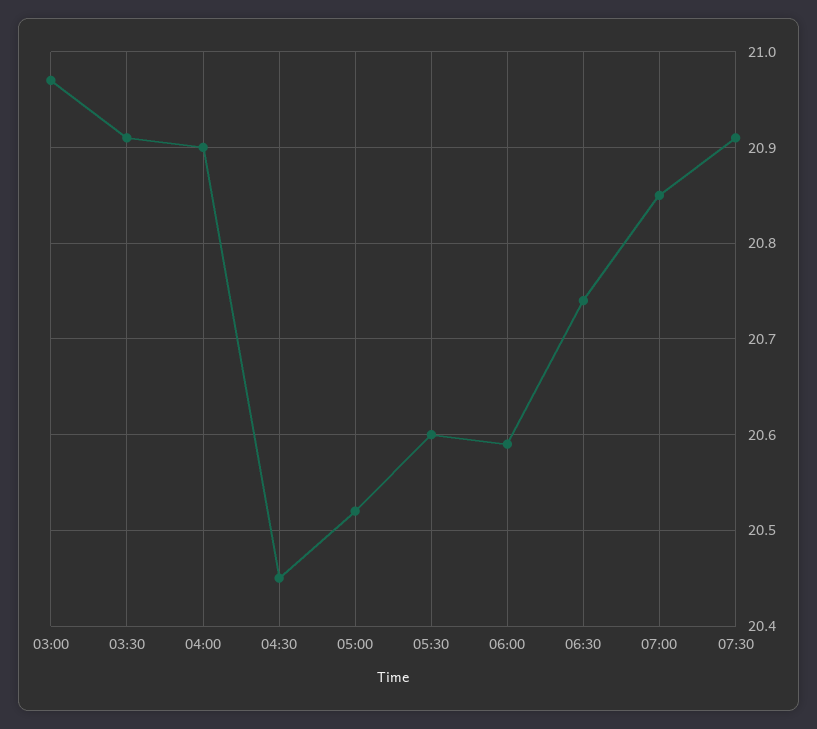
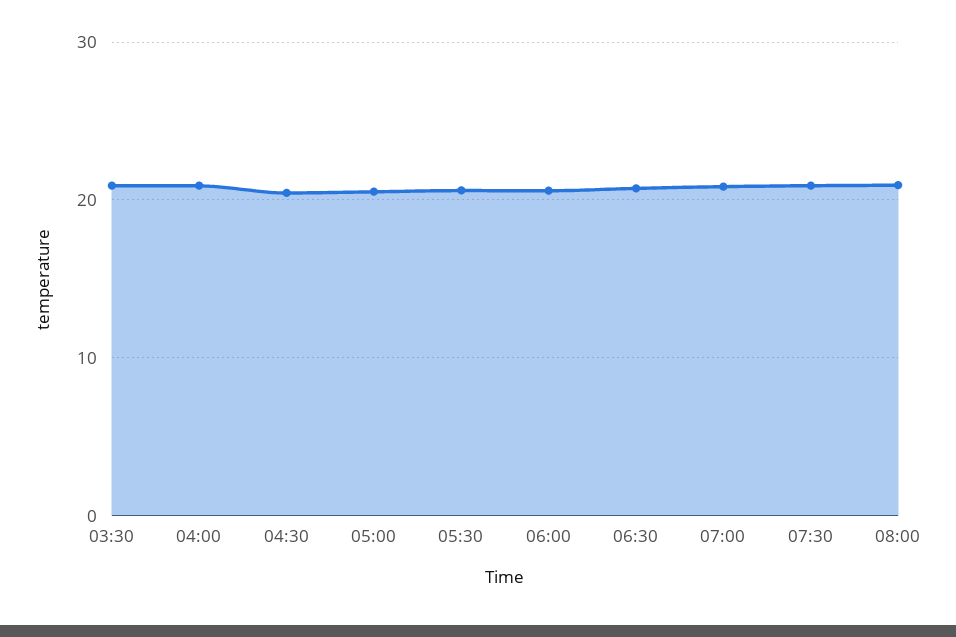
03:00: 20.97 -> none
08:00: none -> 21

